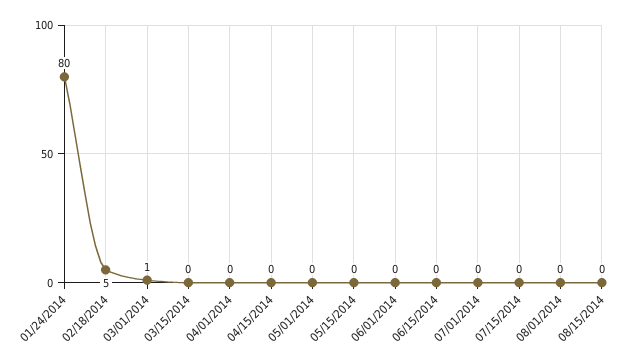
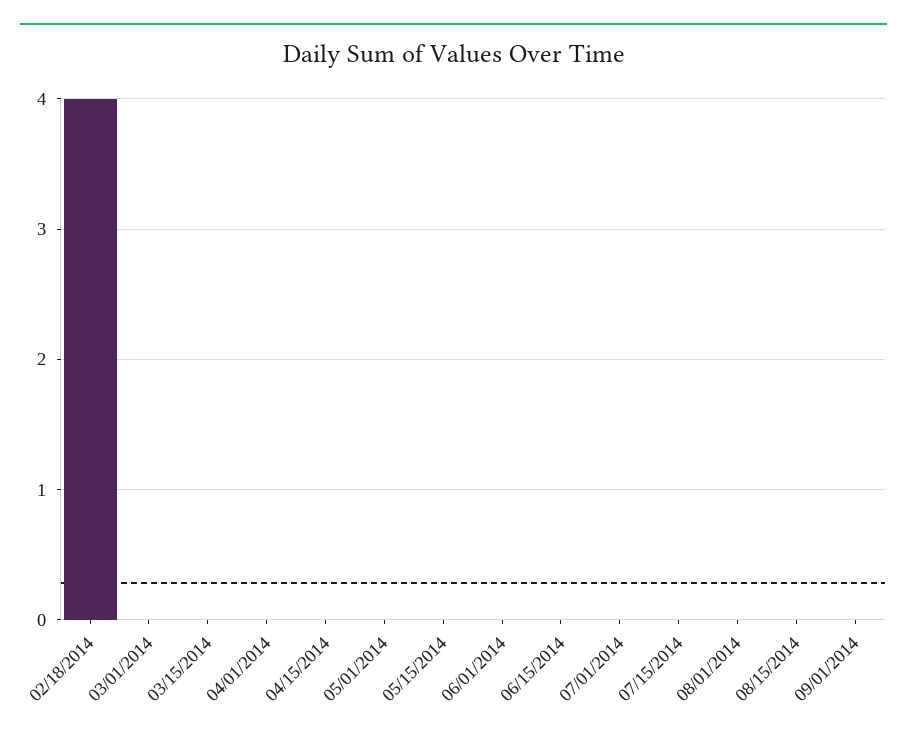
01/24/2014: 80 -> none
02/18/2014: 5 -> 4
03/01/2014: 1 -> 0
09/01/2014: none -> 0

